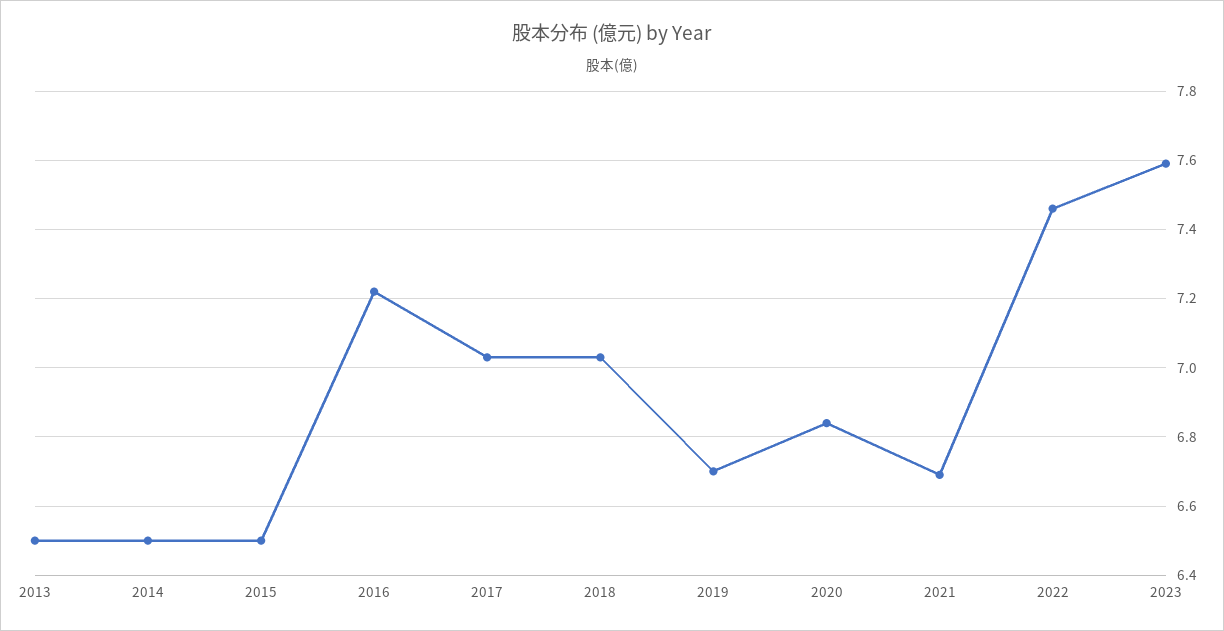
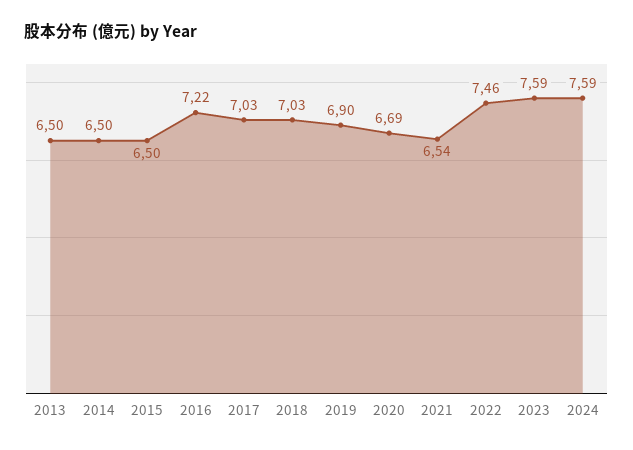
2019: 6.7 -> 6.9
2020: 6.85 -> 6.69
2021: 6.7 -> 6.54
2024: none -> 7.59

